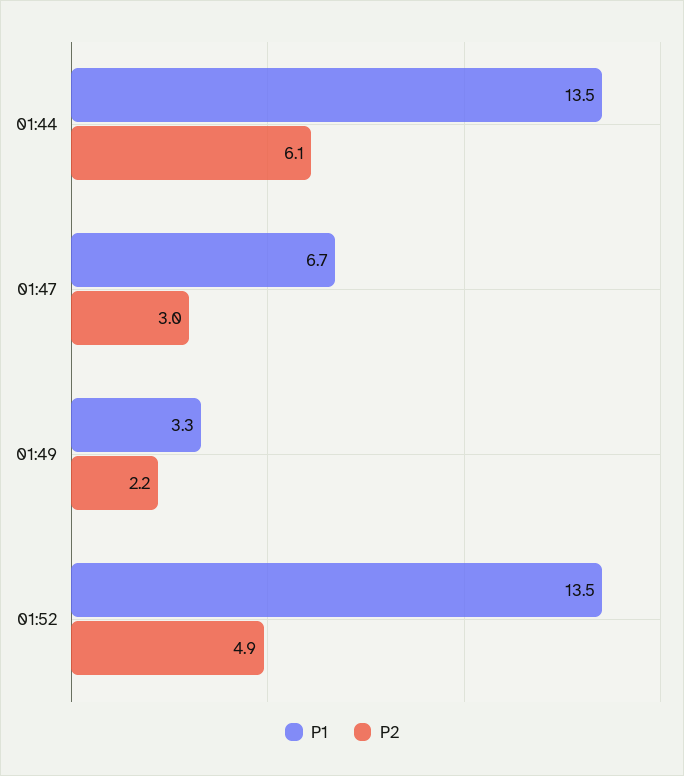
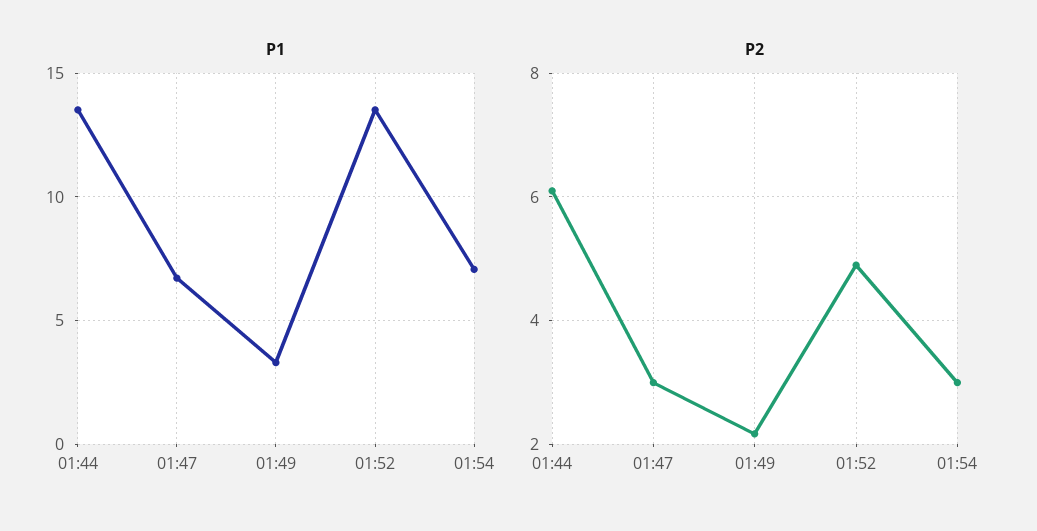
P1, 01:54: none -> 7
P2, 01:54: none -> 3

